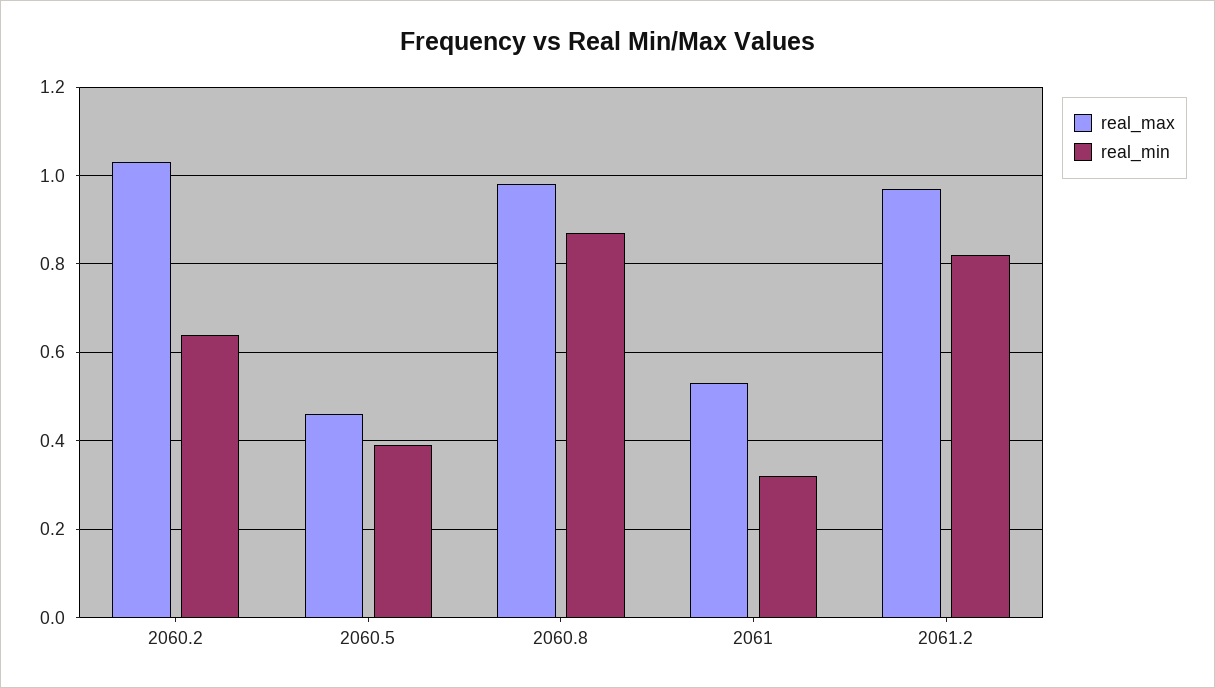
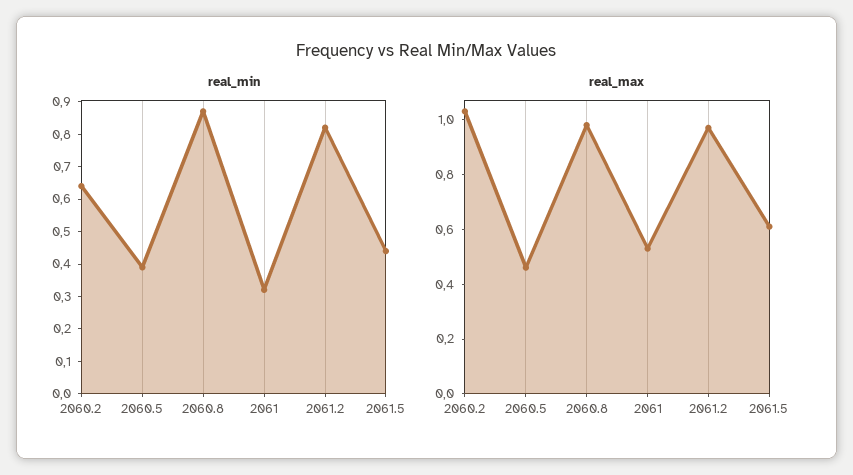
real_min, 2061.5: none -> 0.45
real_max, 2061.5: none -> 0.6

